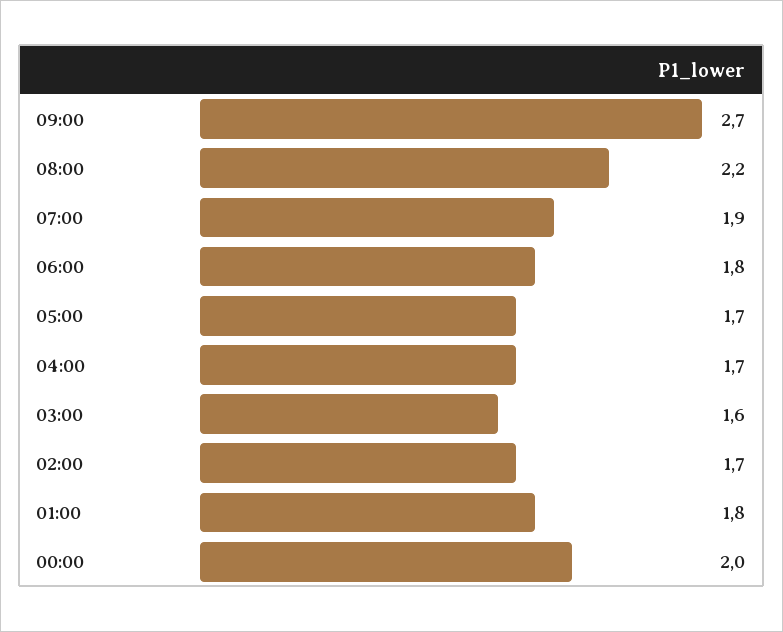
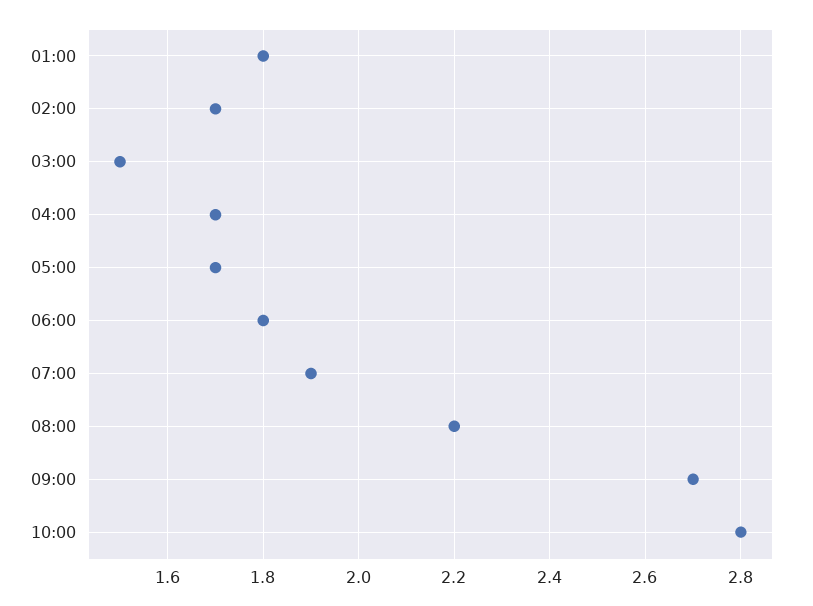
03:00: 1.6 -> 1.5
00:00: 2 -> none
10:00: none -> 2.8

